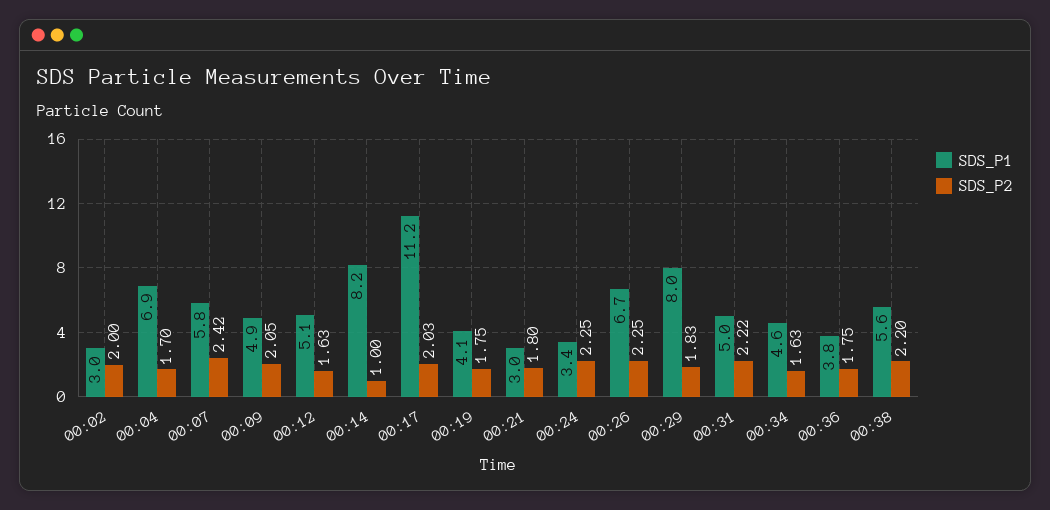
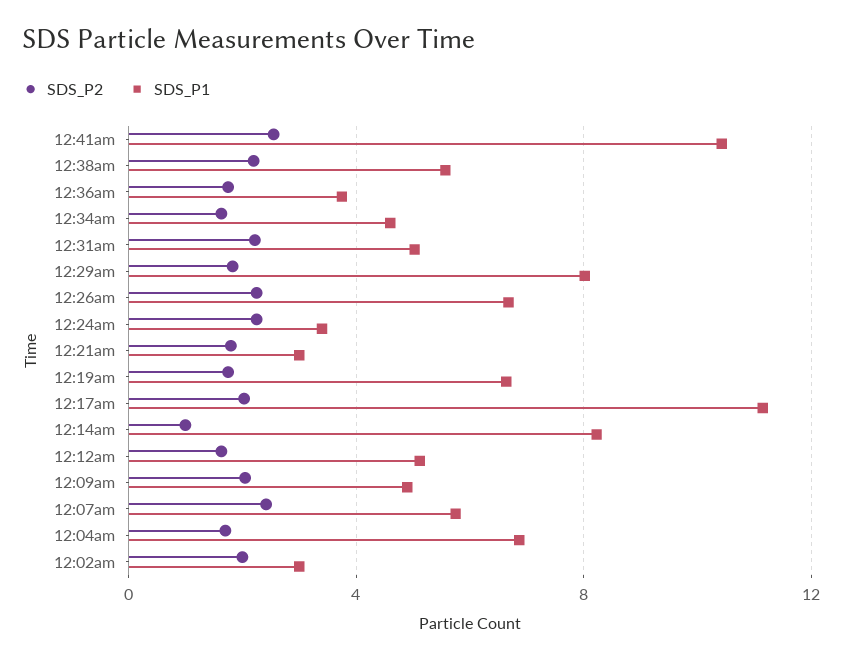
SDS_P1, 00:19: 4.1 -> 6.5
SDS_P2, 12:41am: none -> 2.5
SDS_P1, 12:41am: none -> 10.5

